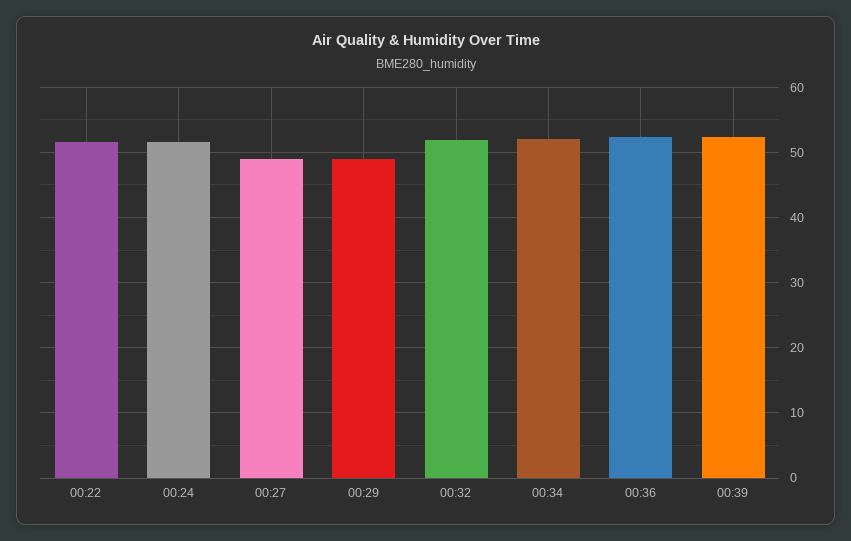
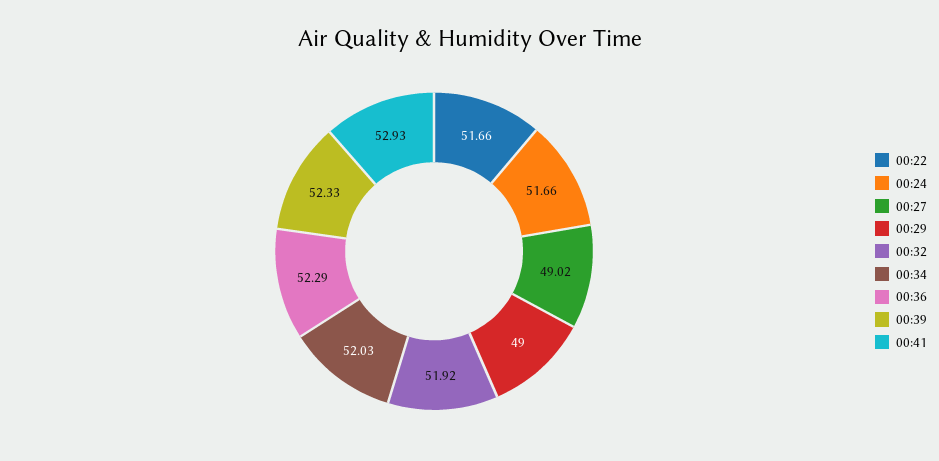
00:41: none -> 52.93

